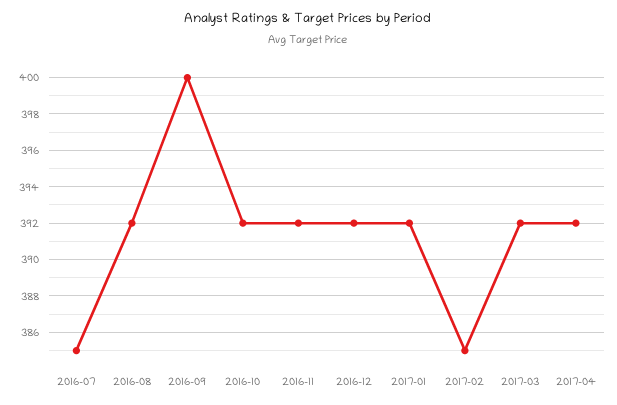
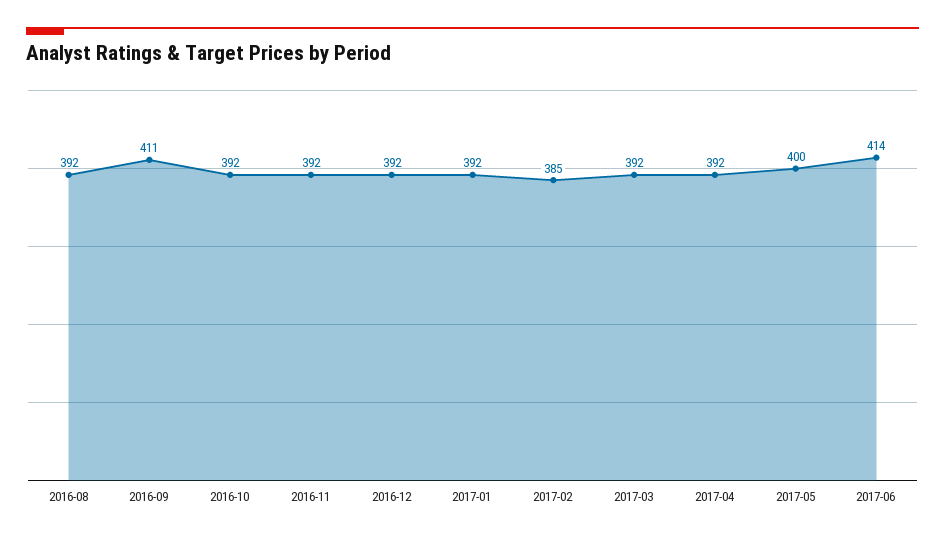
2016-07: 385 -> none
2016-09: 400 -> 411
2017-05: none -> 400
2017-06: none -> 414

